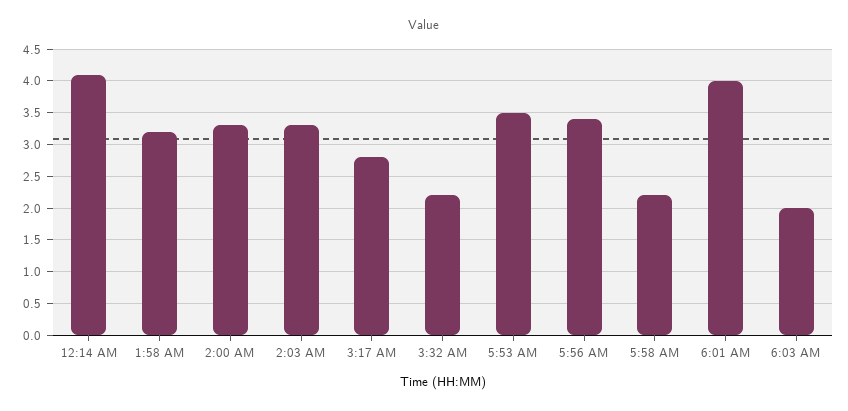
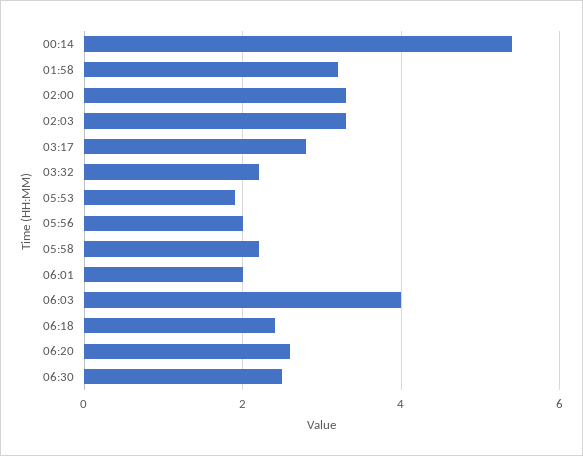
12:14 AM: 4.1 -> 5.5
5:53 AM: 3.5 -> 2
5:56 AM: 3.4 -> 2
6:01 AM: 4 -> 2
6:03 AM: 2 -> 4
06:18: none -> 2.5
06:20: none -> 2.5
06:30: none -> 2.5

